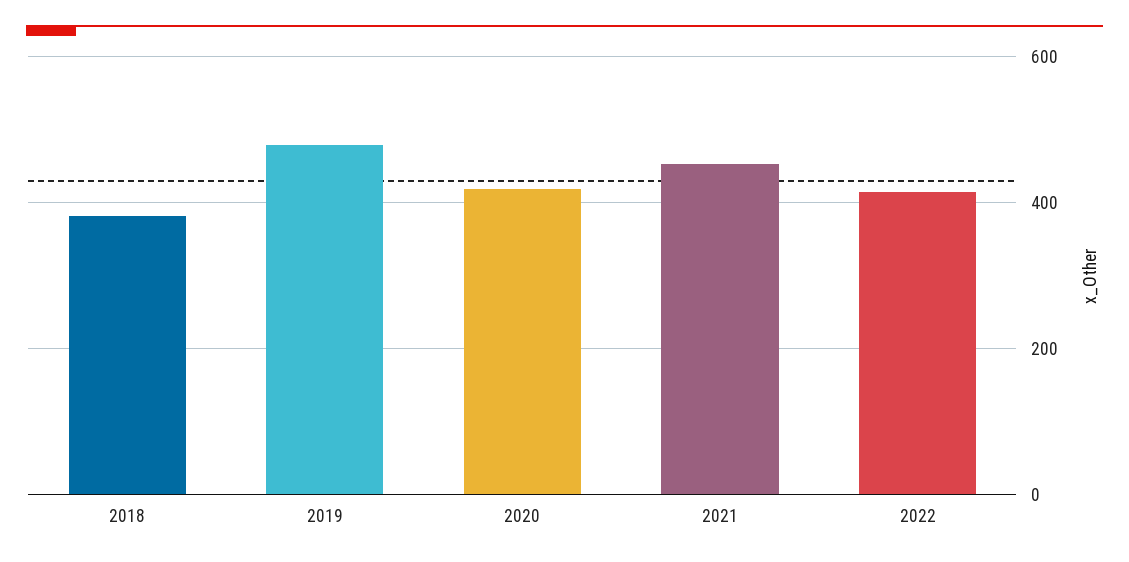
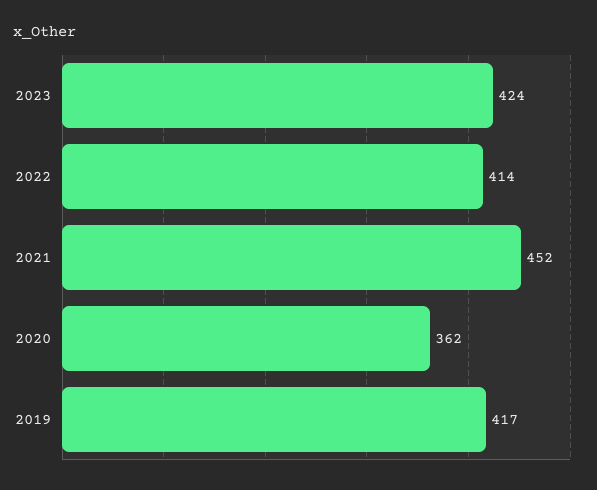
2018: 380 -> none
2019: 480 -> 417
2020: 420 -> 362
2023: none -> 424

